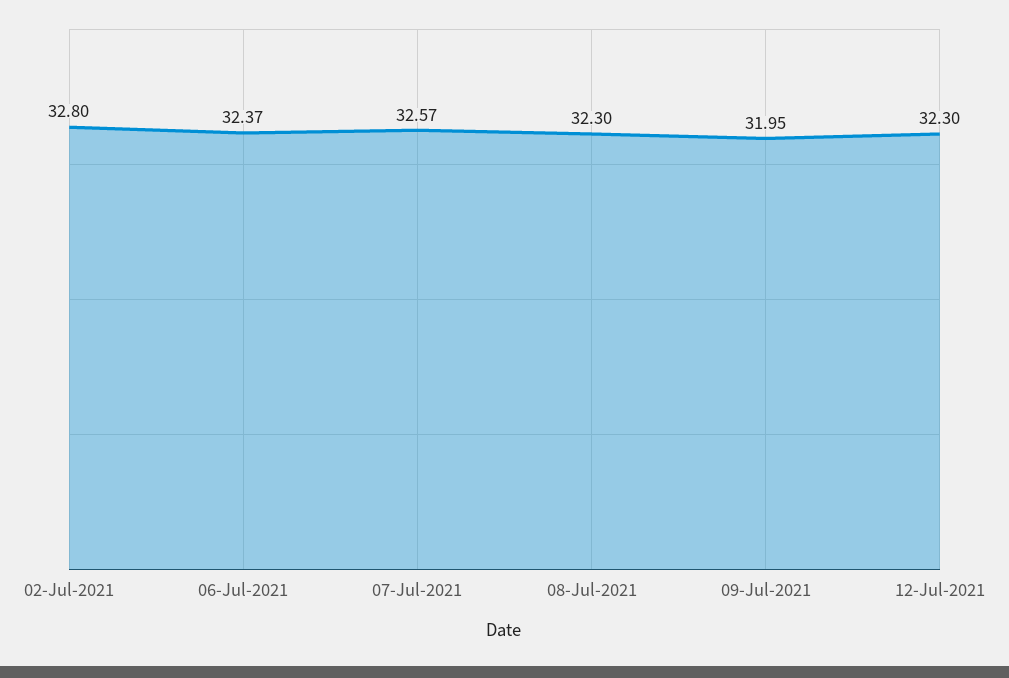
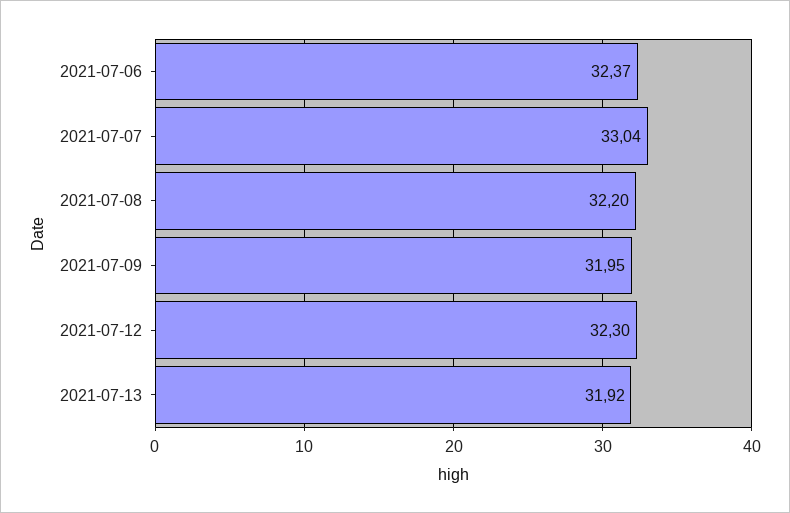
02-Jul-2021: 32.8 -> none
07-Jul-2021: 32.57 -> 33.04
08-Jul-2021: 32.3 -> 32.2
2021-07-13: none -> 31.92

